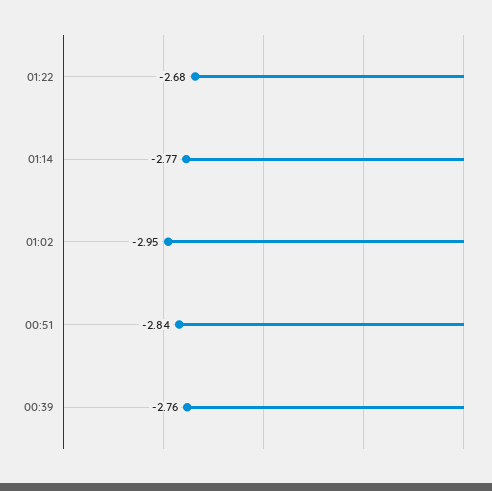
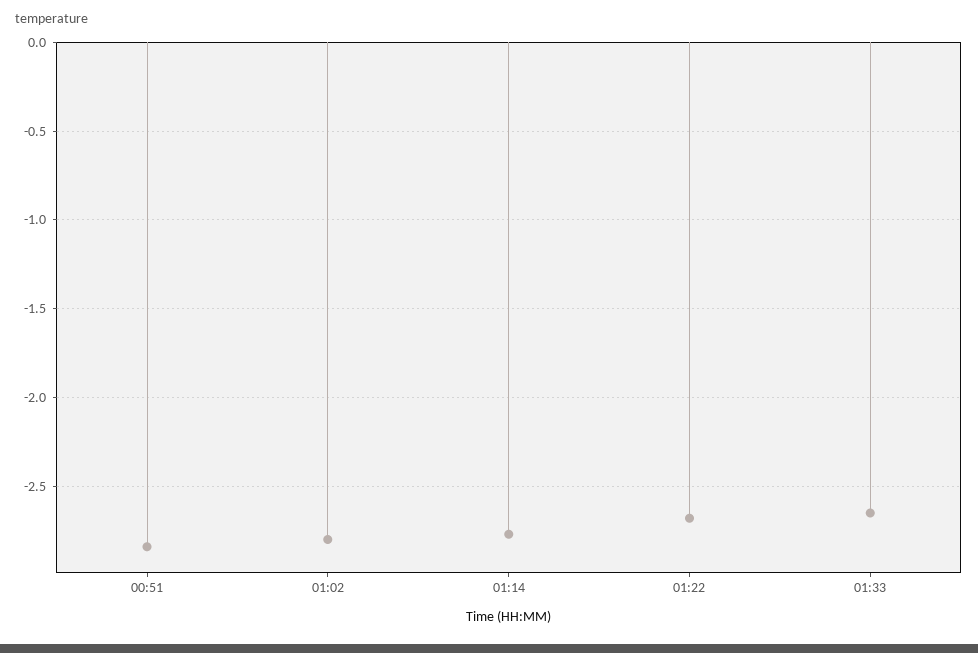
01:02: -2.95 -> -2.8
00:39: -2.76 -> none
01:33: none -> -2.65

